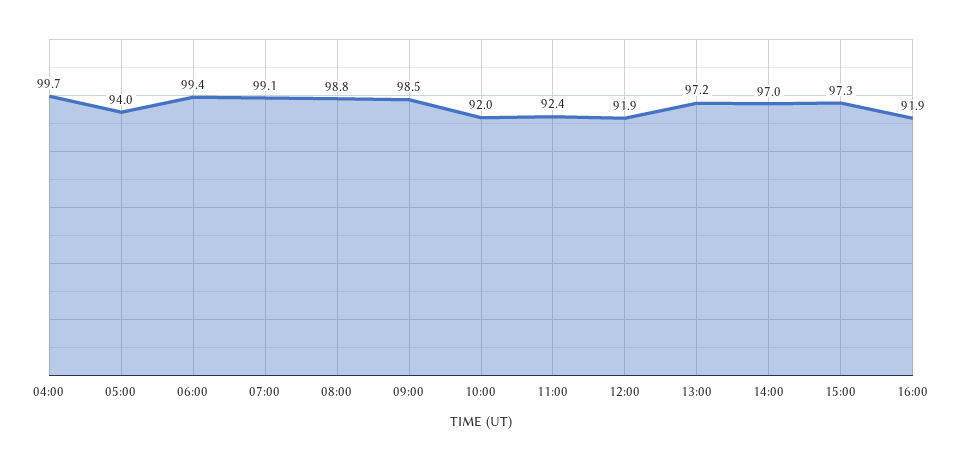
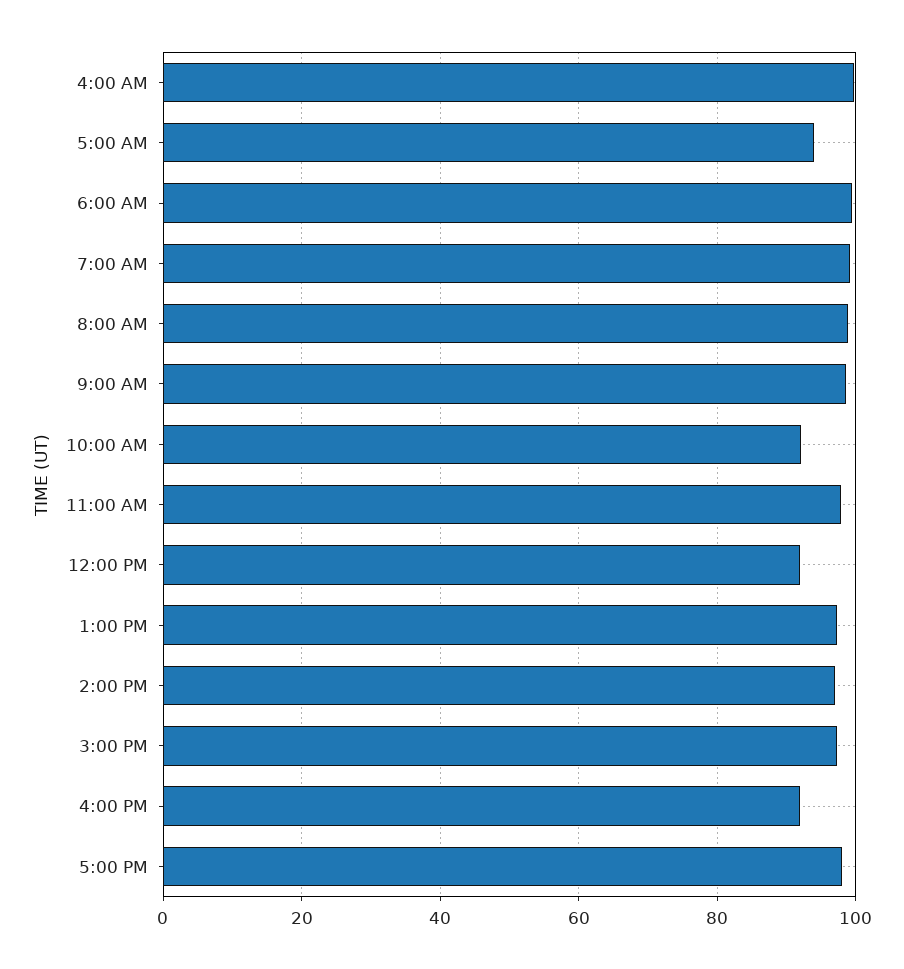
11:00: 92.4 -> 98
5:00 PM: none -> 98

